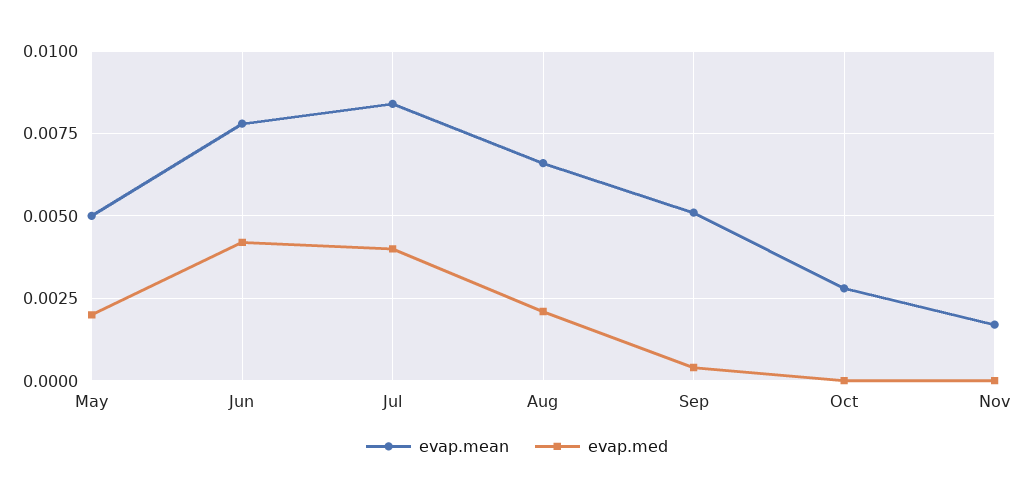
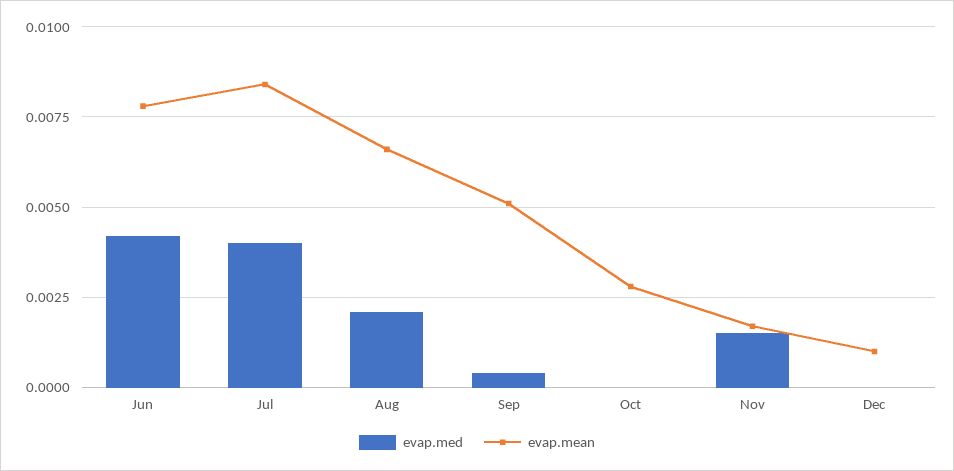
evap.mean, May: 0.005 -> none
evap.med, May: 0.002 -> none
evap.med, Nov: 0 -> 0.0015
evap.med, Dec: none -> 0
evap.mean, Dec: none -> 0.001

